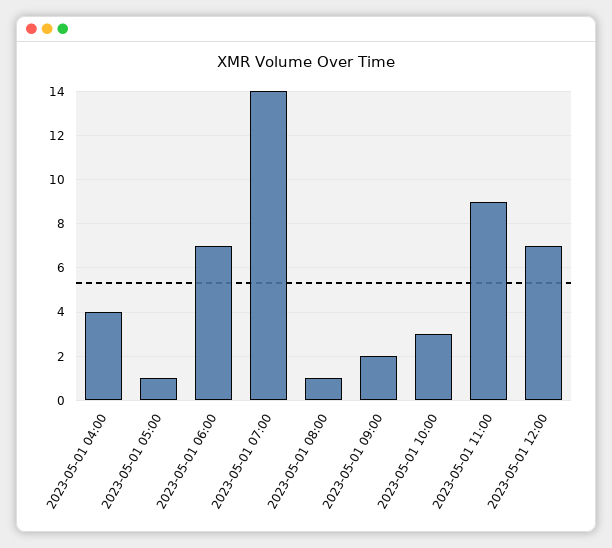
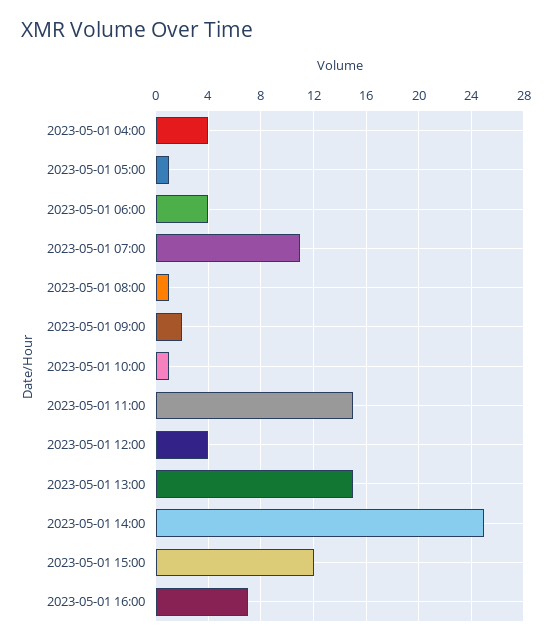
2023-05-01 06:00: 7 -> 4
2023-05-01 07:00: 14 -> 11
2023-05-01 10:00: 3 -> 1
2023-05-01 11:00: 9 -> 15
2023-05-01 12:00: 7 -> 4
2023-05-01 13:00: none -> 15
2023-05-01 14:00: none -> 25
2023-05-01 15:00: none -> 12
2023-05-01 16:00: none -> 7

